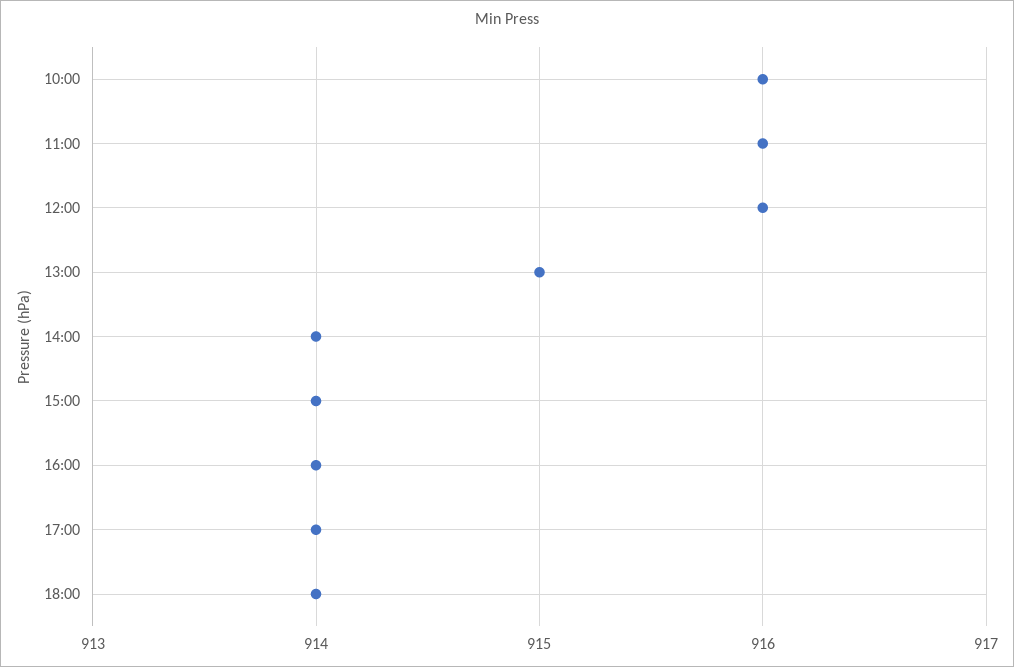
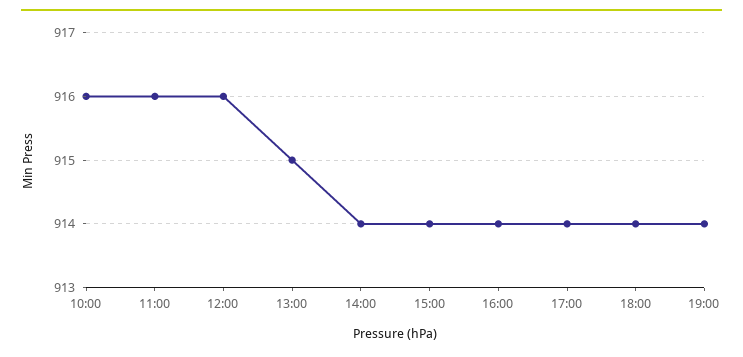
19:00: none -> 914

